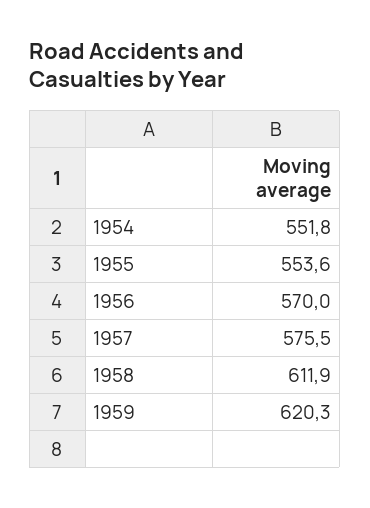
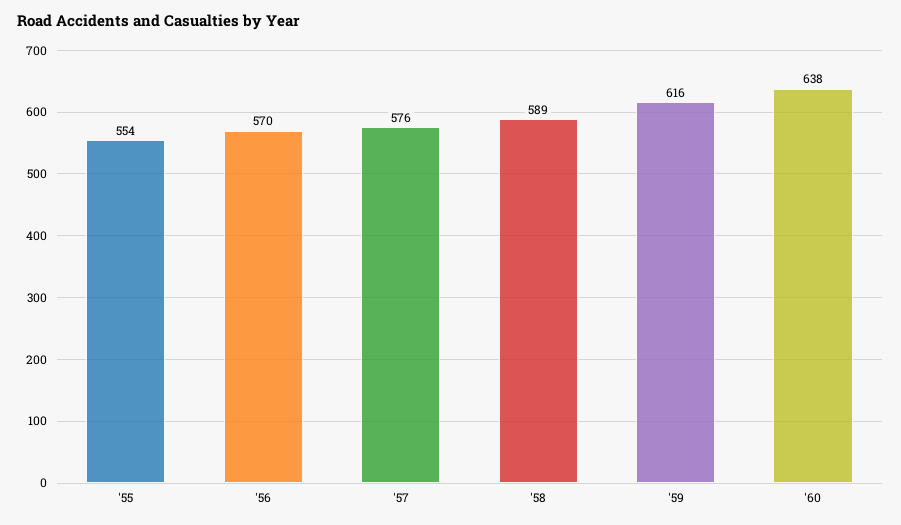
1954: 551.8 -> none
1958: 611.9 -> 589
1959: 620.3 -> 616
'60: none -> 638

